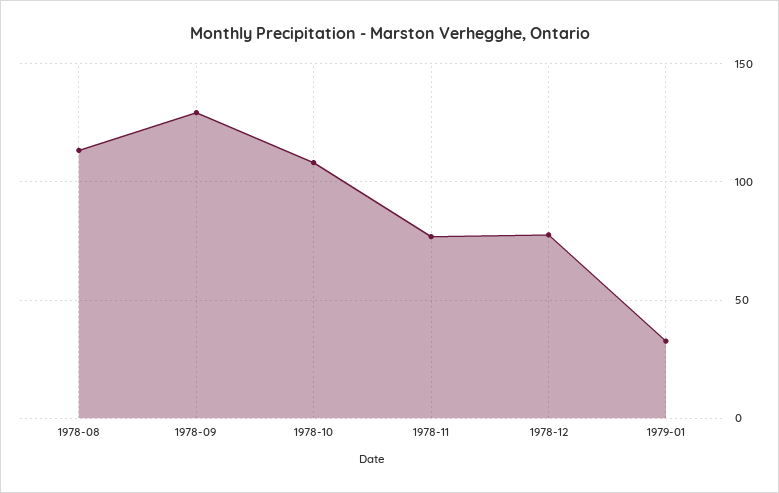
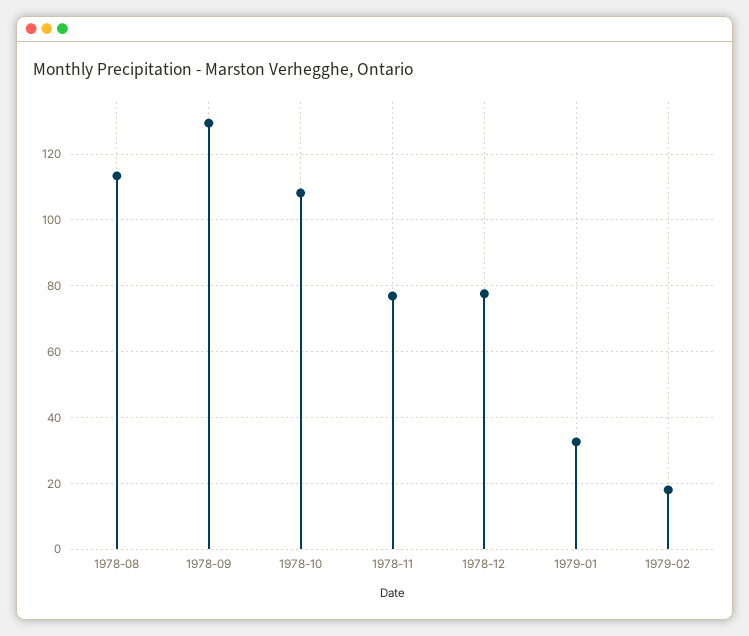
1979-02: none -> 18

